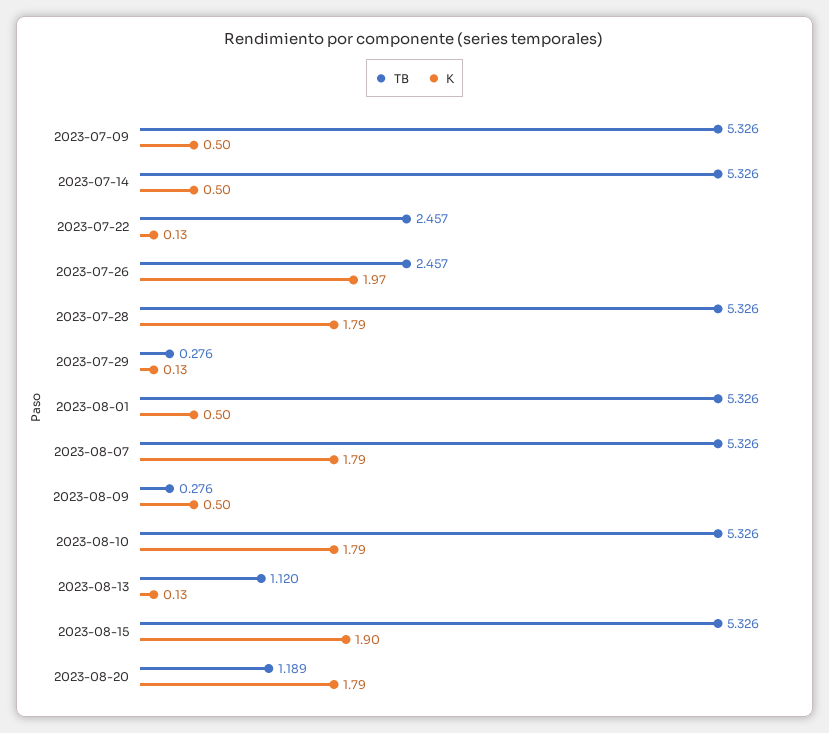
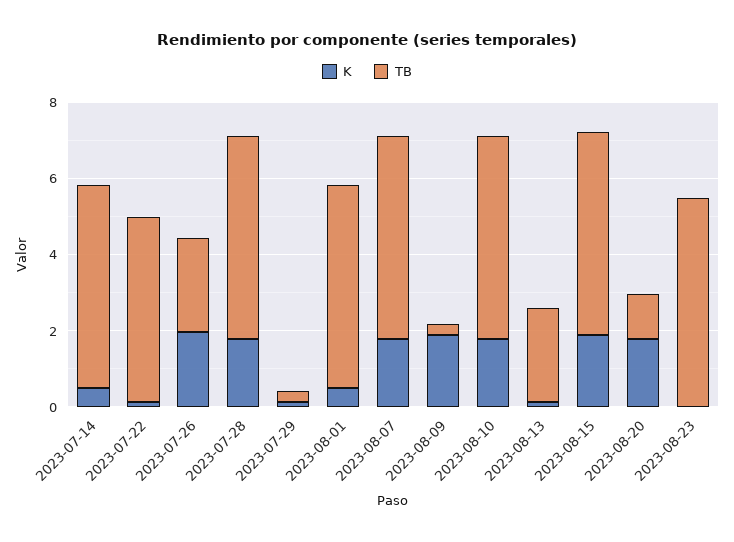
TB, 2023-07-09: 5.326 -> none
K, 2023-07-09: 0.5 -> none
TB, 2023-07-22: 2.457 -> 5
K, 2023-08-09: 0.5 -> 2
TB, 2023-08-13: 1.12 -> 2.5
K, 2023-08-23: none -> 0
TB, 2023-08-23: none -> 5.5

